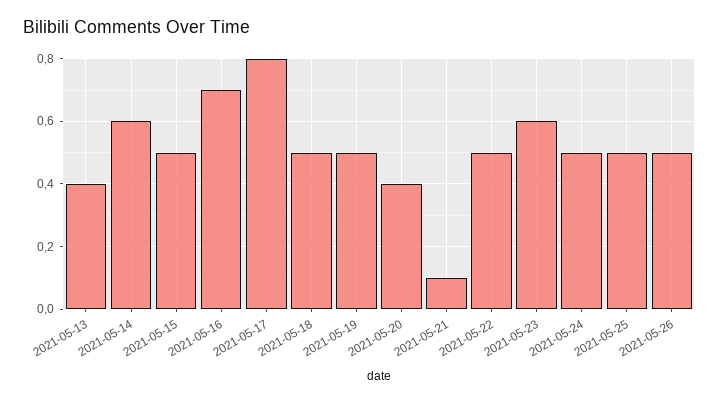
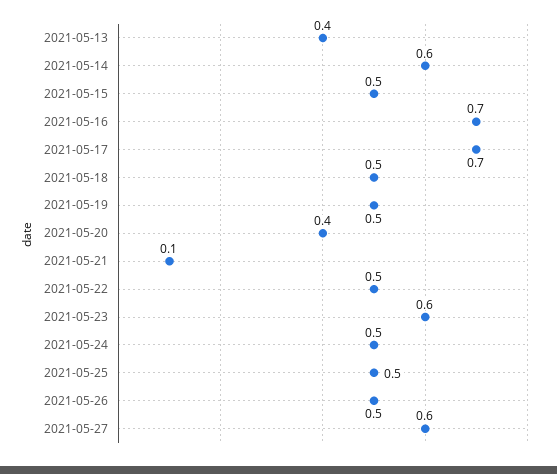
2021-05-17: 0.8 -> 0.7
2021-05-27: none -> 0.6

